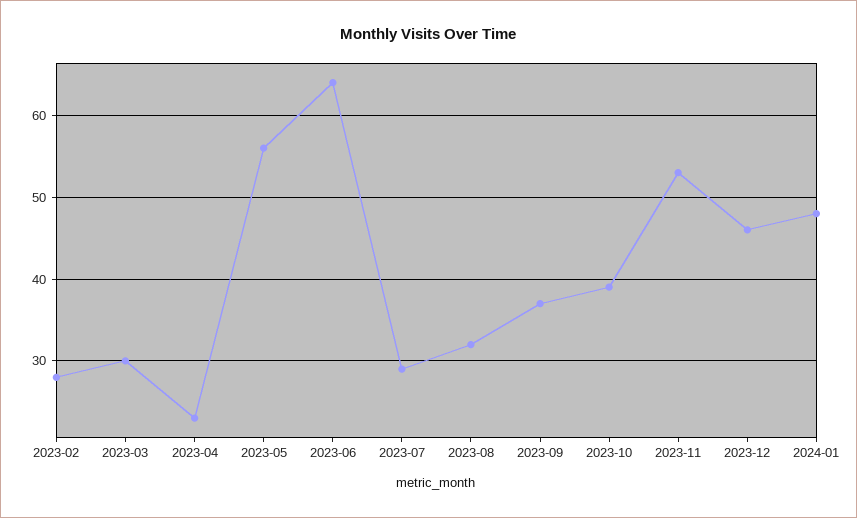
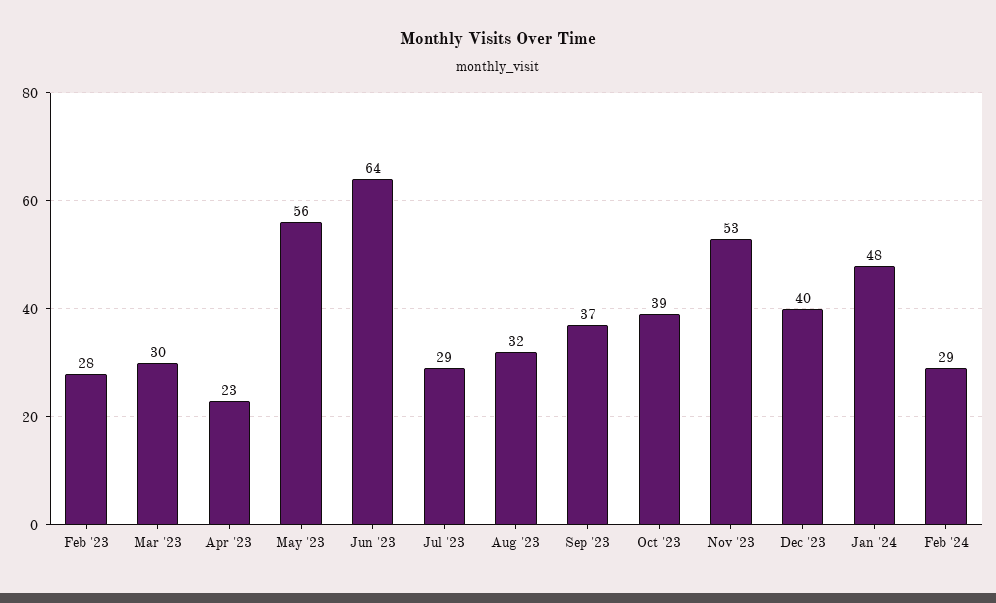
2023-12: 46 -> 40
Feb '24: none -> 29

